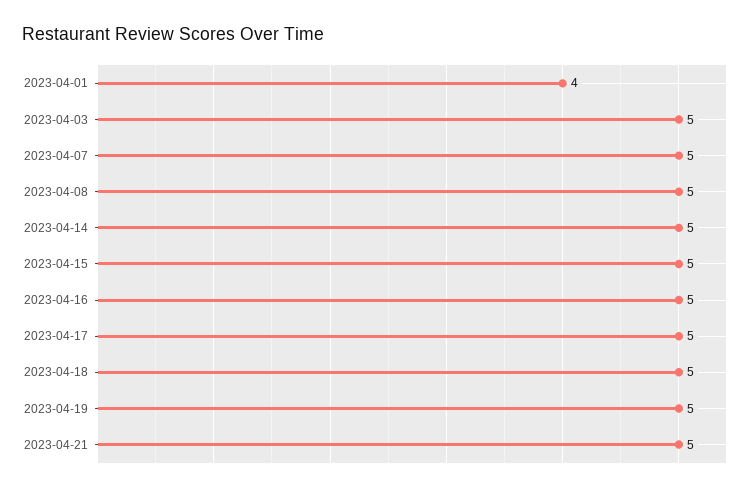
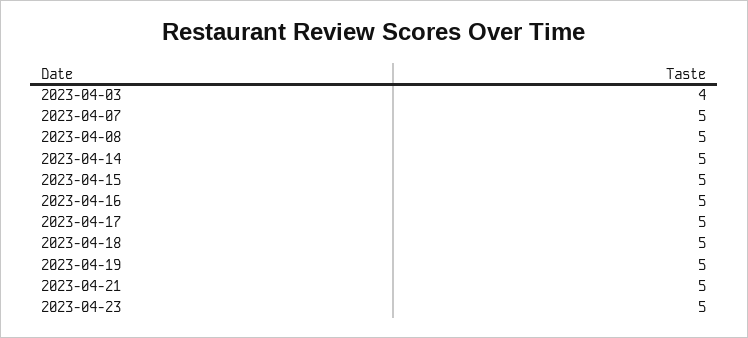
2023-04-01: 4 -> none
2023-04-03: 5 -> 4
2023-04-23: none -> 5

